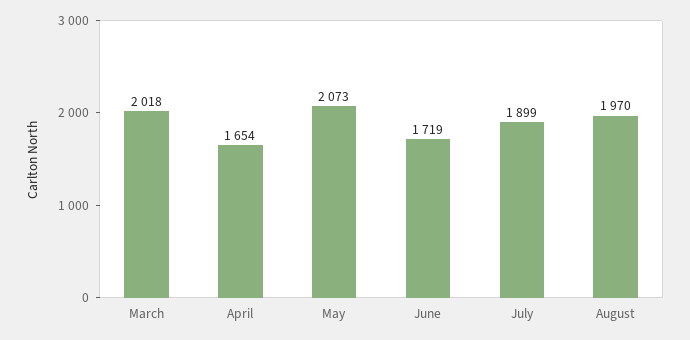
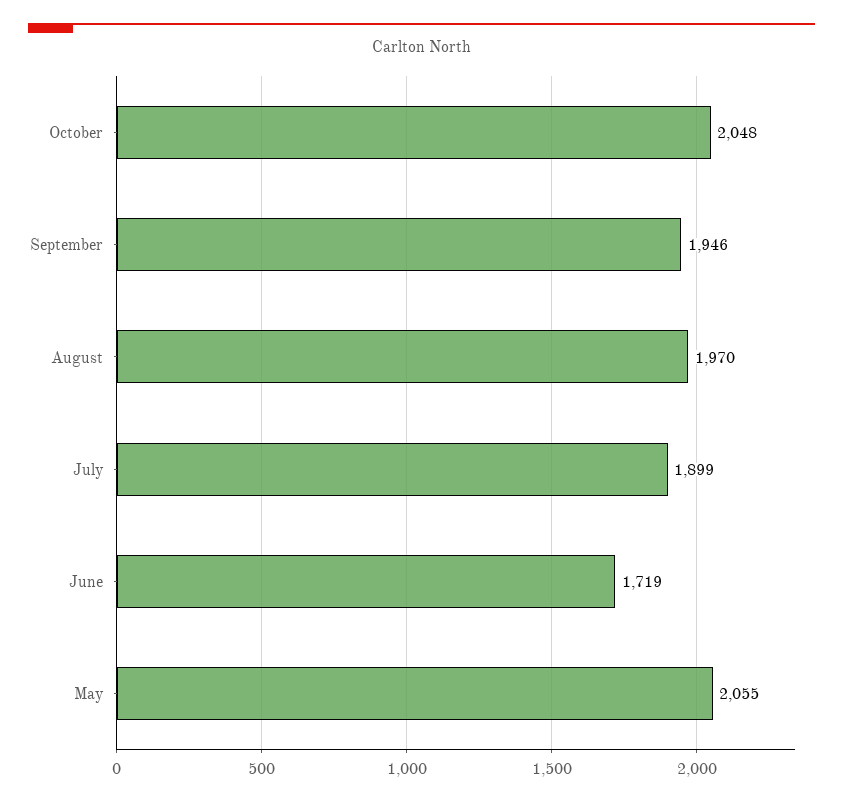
March: 2018 -> none
April: 1654 -> none
May: 2073 -> 2055
October: none -> 2048
September: none -> 1946

